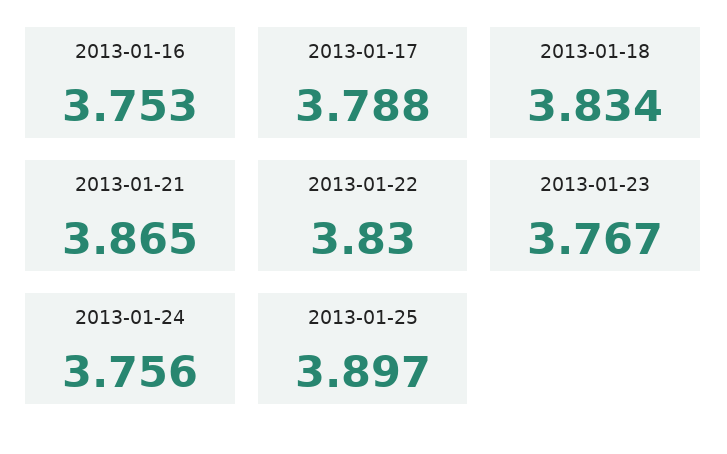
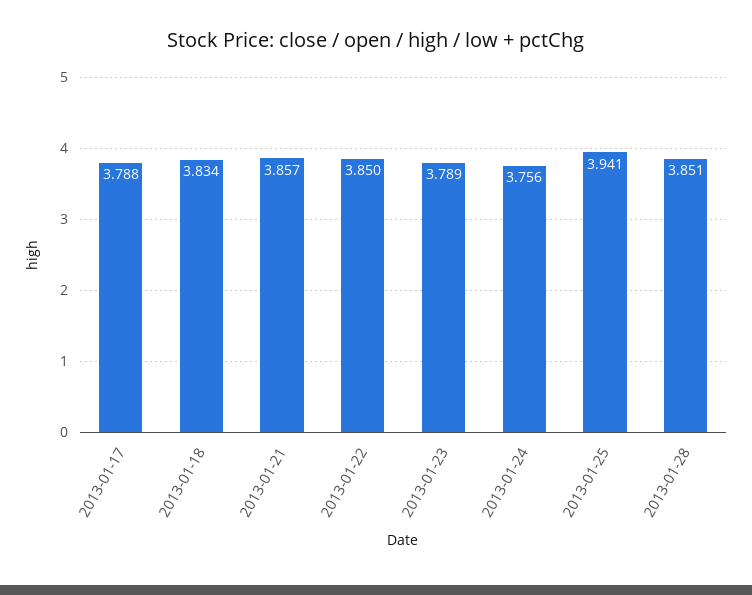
2013-01-16: 3.753 -> none
2013-01-21: 3.865 -> 3.857
2013-01-22: 3.83 -> 3.85
2013-01-23: 3.767 -> 3.789
2013-01-25: 3.897 -> 3.941
2013-01-28: none -> 3.851

